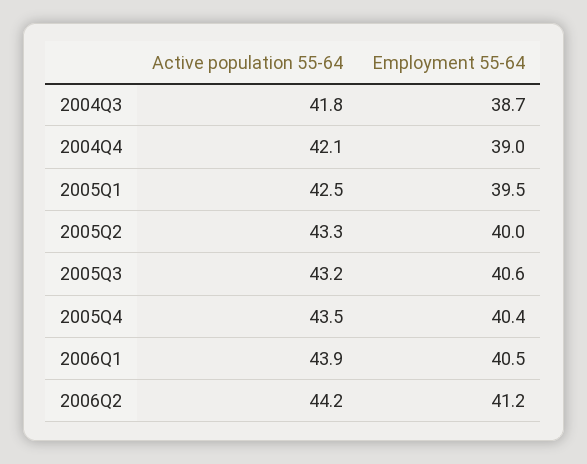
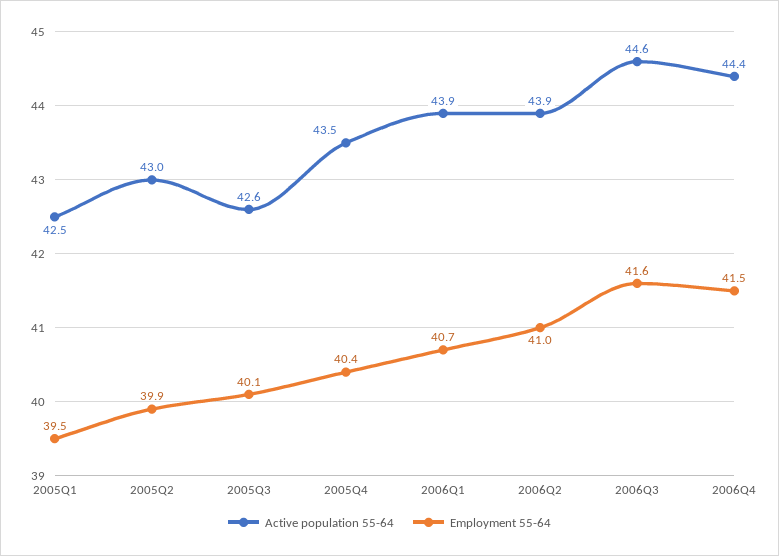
Active population 55-64, 2004Q3: 41.8 -> none
Employment 55-64, 2004Q3: 38.7 -> none
Active population 55-64, 2004Q4: 42.1 -> none
Employment 55-64, 2004Q4: 39 -> none
Active population 55-64, 2005Q2: 43.3 -> 43
Employment 55-64, 2005Q2: 40 -> 39.9
Active population 55-64, 2005Q3: 43.2 -> 42.6
Employment 55-64, 2005Q3: 40.6 -> 40.1
Employment 55-64, 2006Q1: 40.5 -> 40.7
Active population 55-64, 2006Q2: 44.2 -> 43.9
Employment 55-64, 2006Q2: 41.2 -> 41
Active population 55-64, 2006Q3: none -> 44.6
Employment 55-64, 2006Q3: none -> 41.6
Active population 55-64, 2006Q4: none -> 44.4
Employment 55-64, 2006Q4: none -> 41.5

